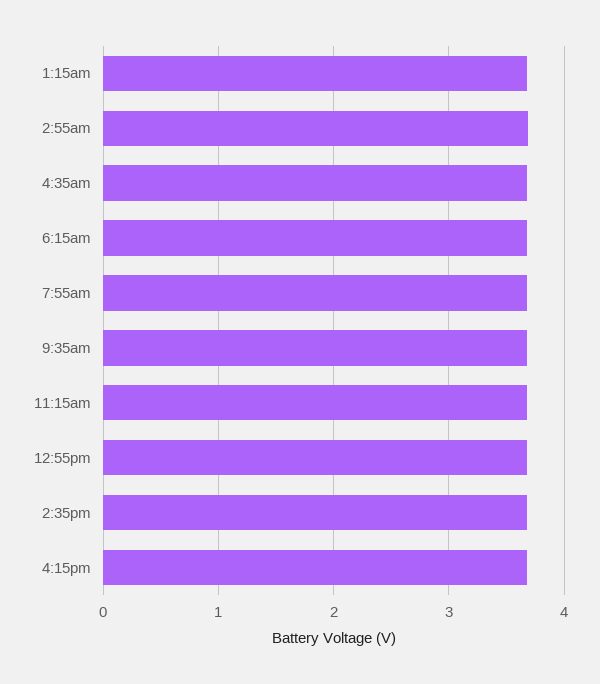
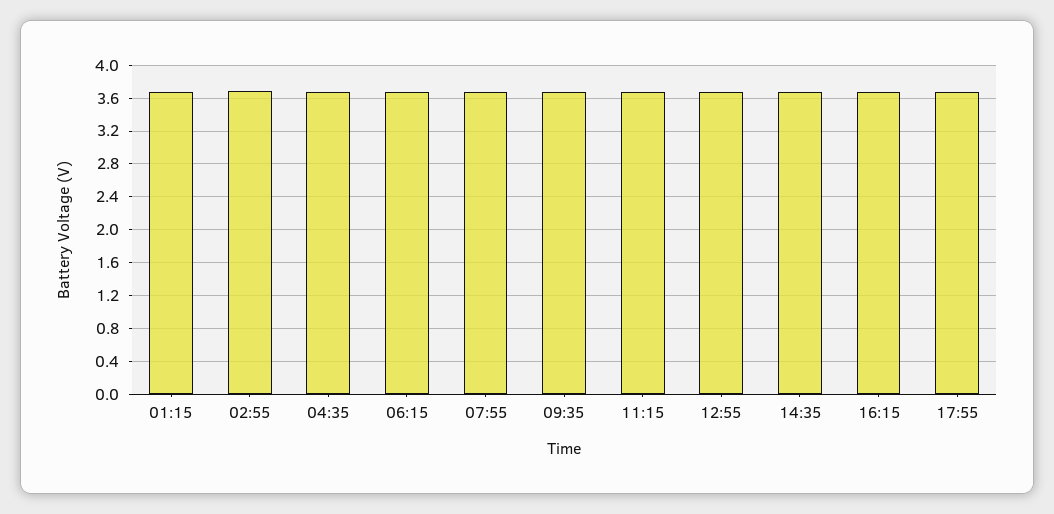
17:55: none -> 3.7

